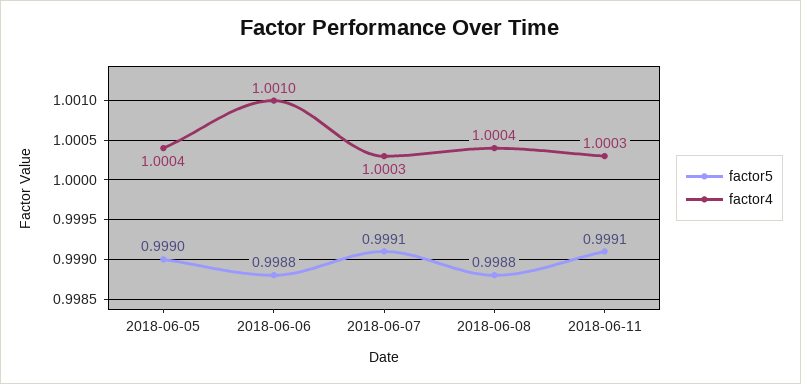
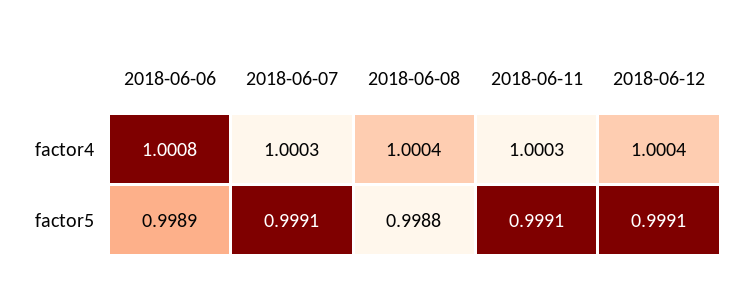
factor5, 2018-06-05: 0.999 -> none
factor4, 2018-06-05: 1.0004 -> none
factor5, 2018-06-06: 0.9988 -> 0.9989
factor4, 2018-06-06: 1.001 -> 1.0008
factor4, 2018-06-12: none -> 1.0004
factor5, 2018-06-12: none -> 0.9991

